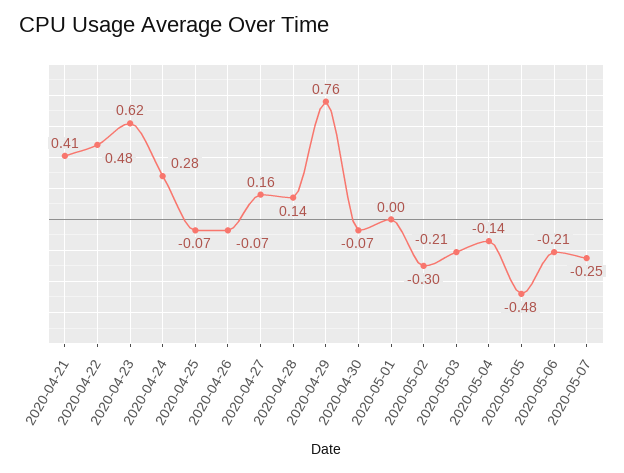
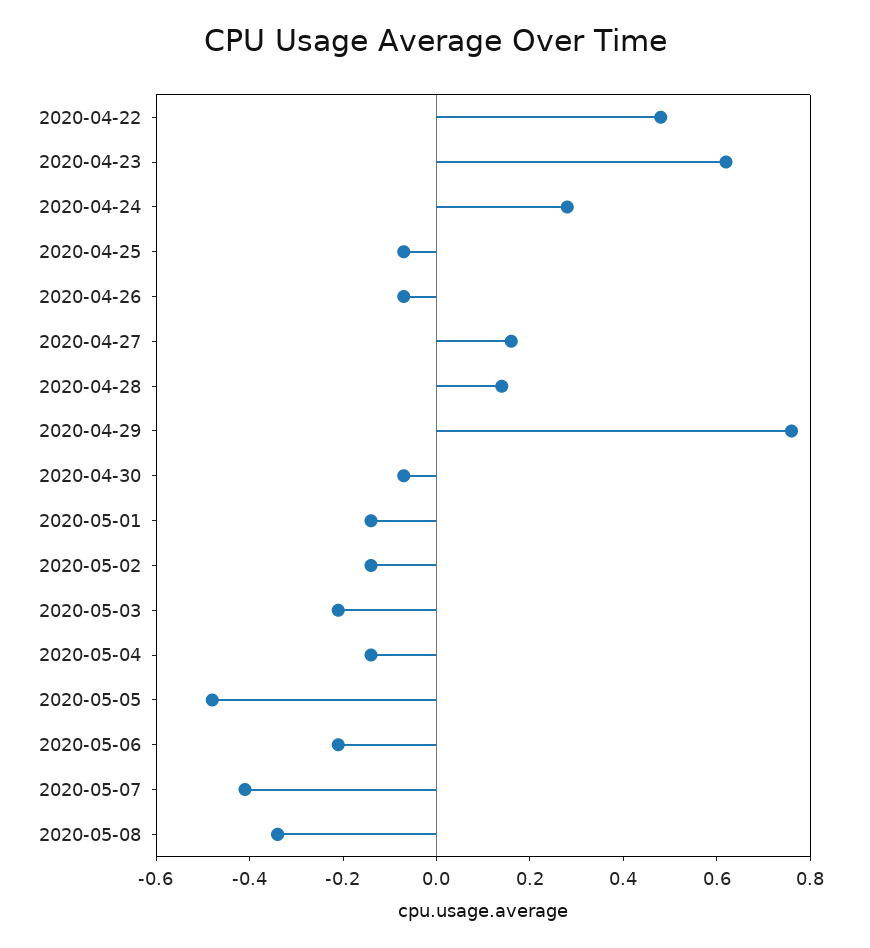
2020-04-21: 0.41 -> none
2020-05-01: 0 -> -0.15
2020-05-02: -0.3 -> -0.15
2020-05-07: -0.25 -> -0.4
2020-05-08: none -> -0.35

